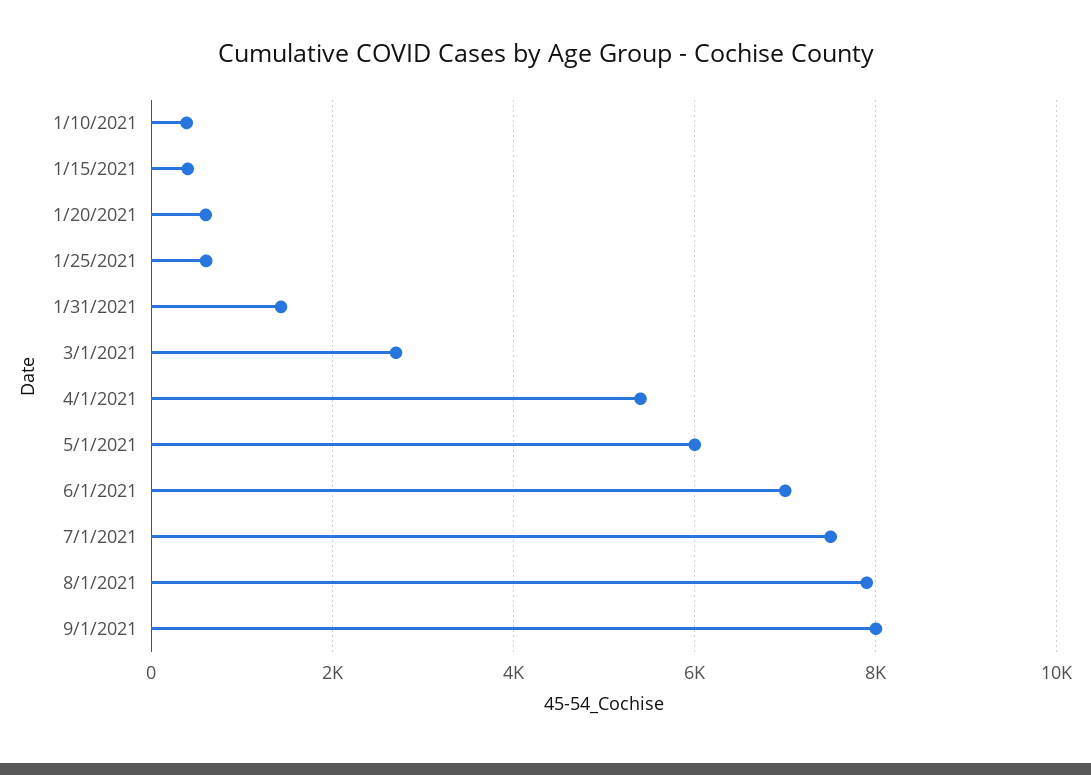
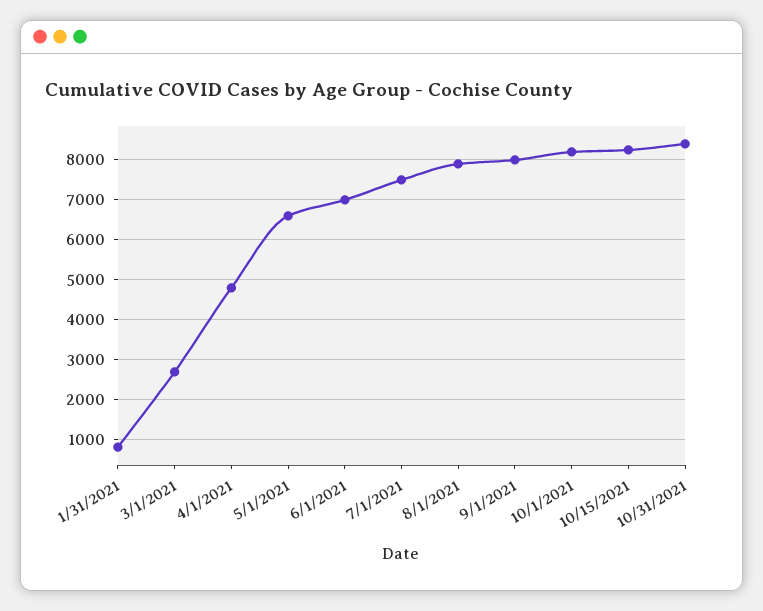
1/10/2021: 400 -> none
1/15/2021: 400 -> none
1/20/2021: 600 -> none
1/25/2021: 600 -> none
1/31/2021: 1400 -> 800
4/1/2021: 5400 -> 4800
5/1/2021: 6000 -> 6600
10/1/2021: none -> 8200
10/15/2021: none -> 8200
10/31/2021: none -> 8400

